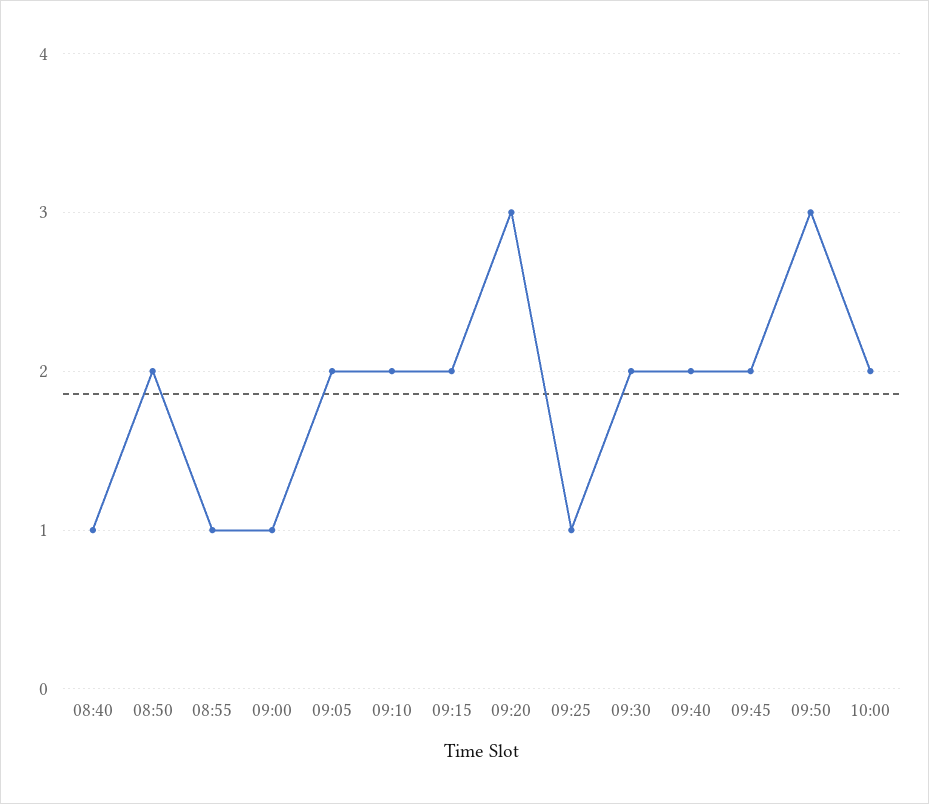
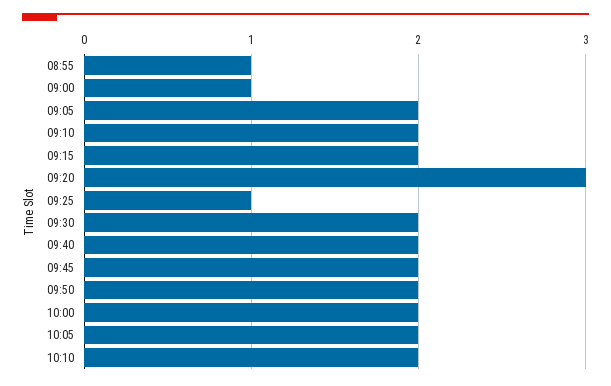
08:40: 1 -> none
08:50: 2 -> none
09:50: 3 -> 2
10:05: none -> 2
10:10: none -> 2

